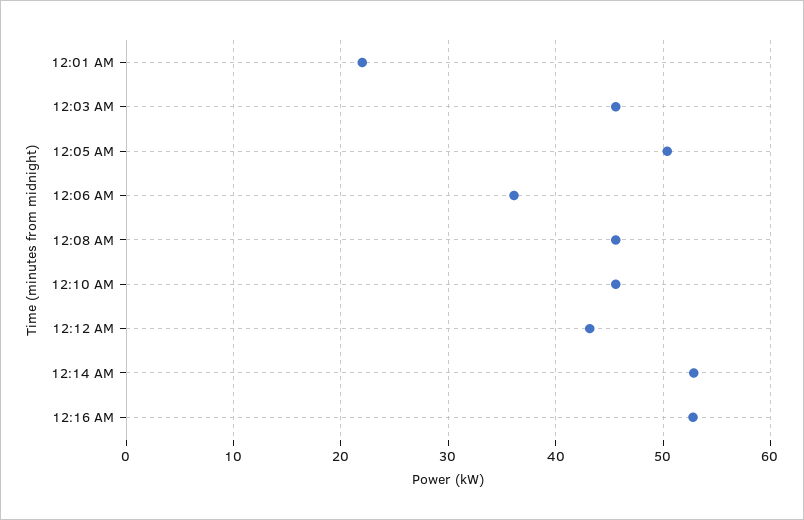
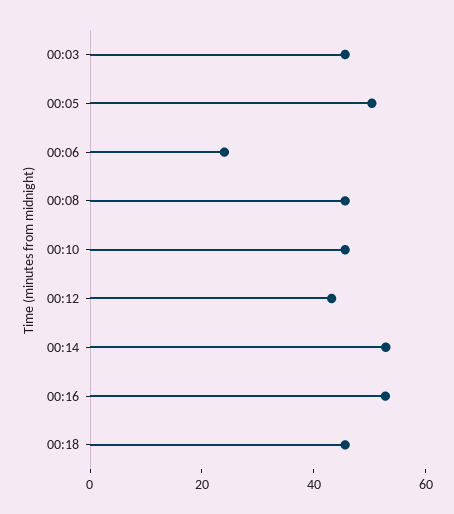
12:01 AM: 22 -> none
12:06 AM: 36 -> 25
00:18: none -> 45

